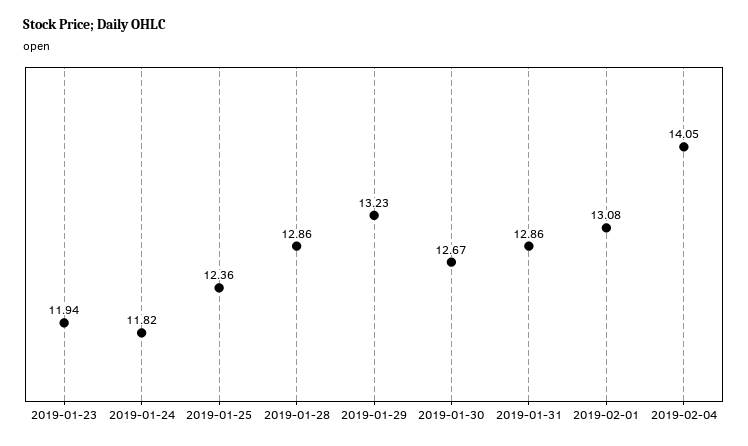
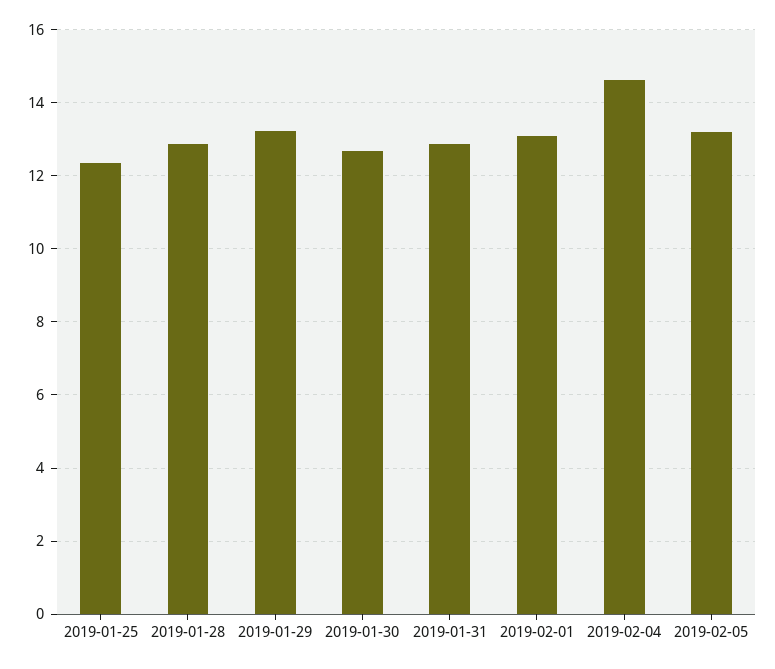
2019-01-23: 11.94 -> none
2019-01-24: 11.82 -> none
2019-02-04: 14.05 -> 14.6
2019-02-05: none -> 13.2

